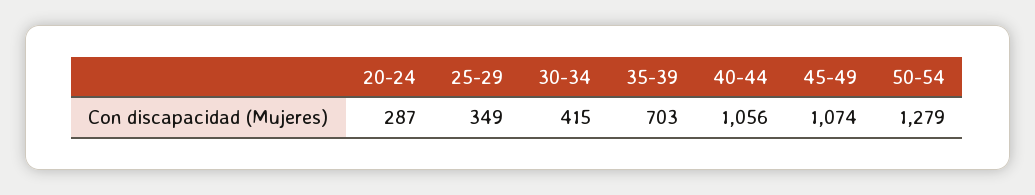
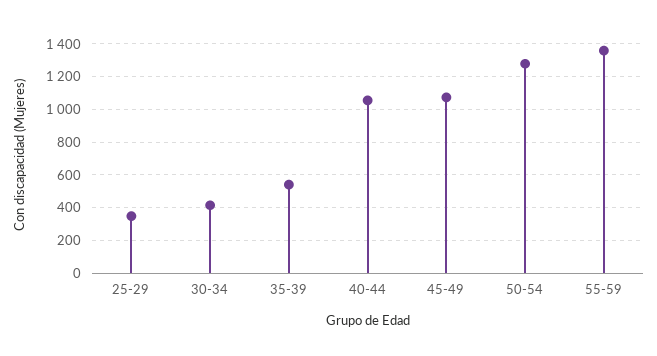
20-24: 287 -> none
35-39: 703 -> 550
55-59: none -> 1350

